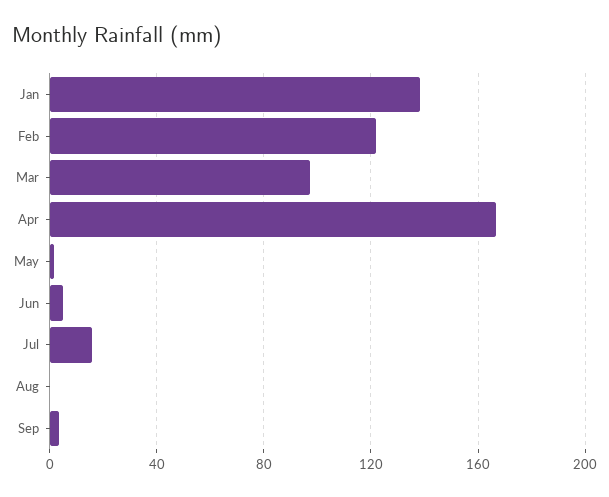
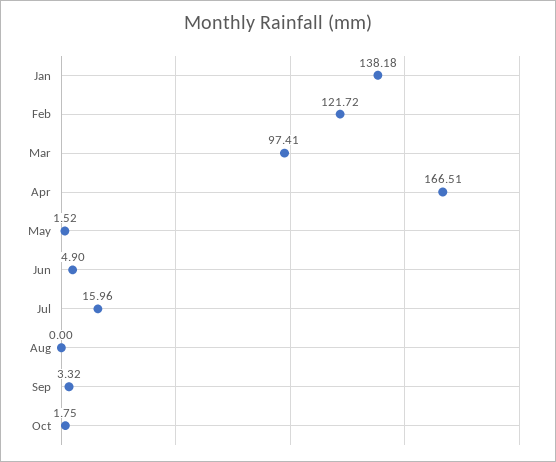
Oct: none -> 1.75

